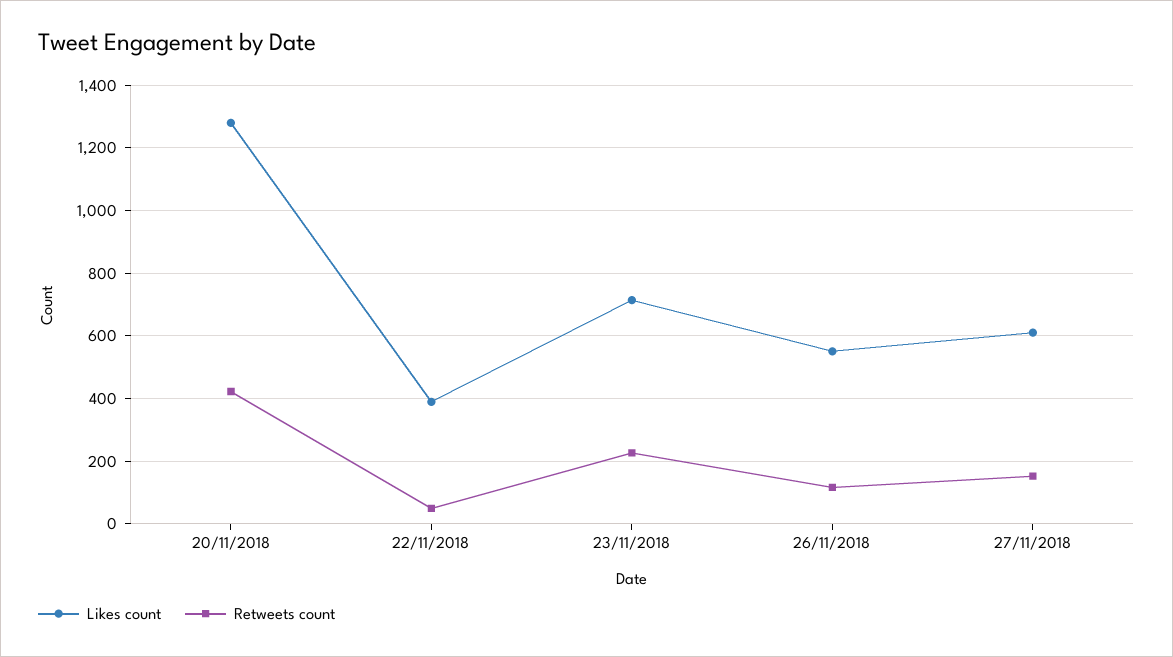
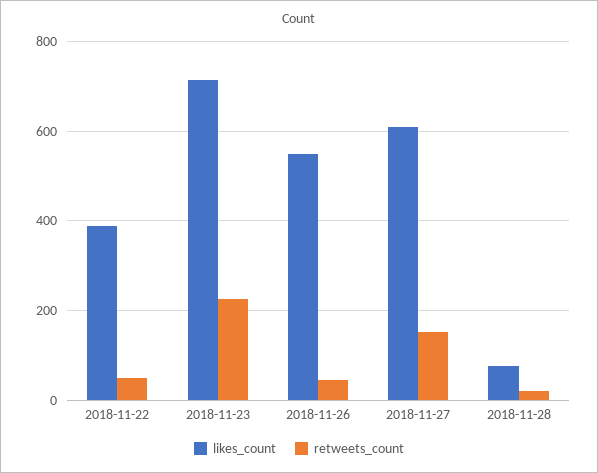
Likes count, 20/11/2018: 1280 -> none
Retweets count, 20/11/2018: 420 -> none
Retweets count, 26/11/2018: 120 -> 40
Likes count, 2018-11-28: none -> 80
Retweets count, 2018-11-28: none -> 20

